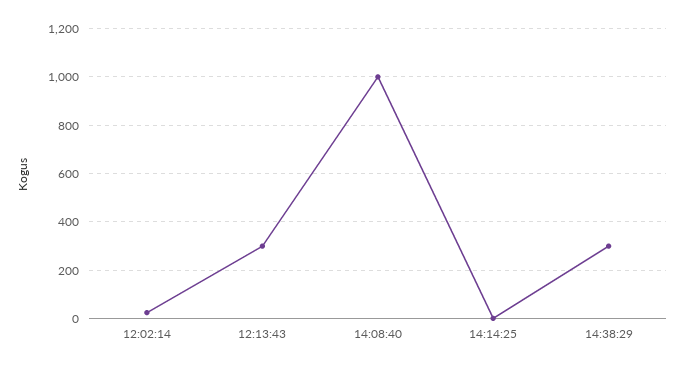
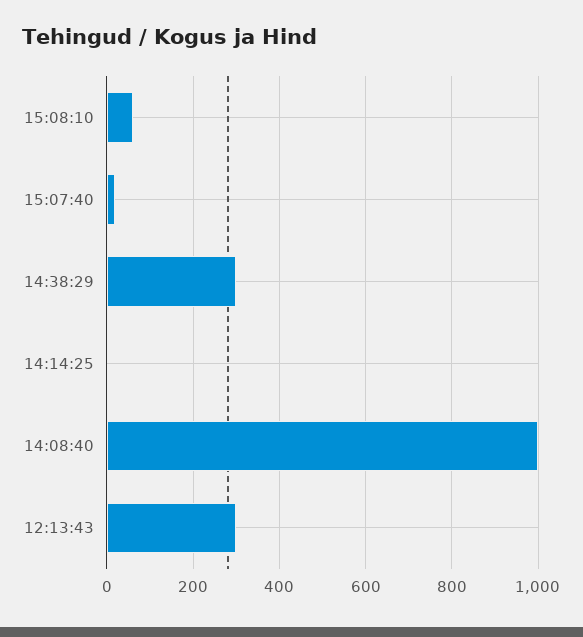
12:02:14: 25 -> none
15:08:10: none -> 60
15:07:40: none -> 20

